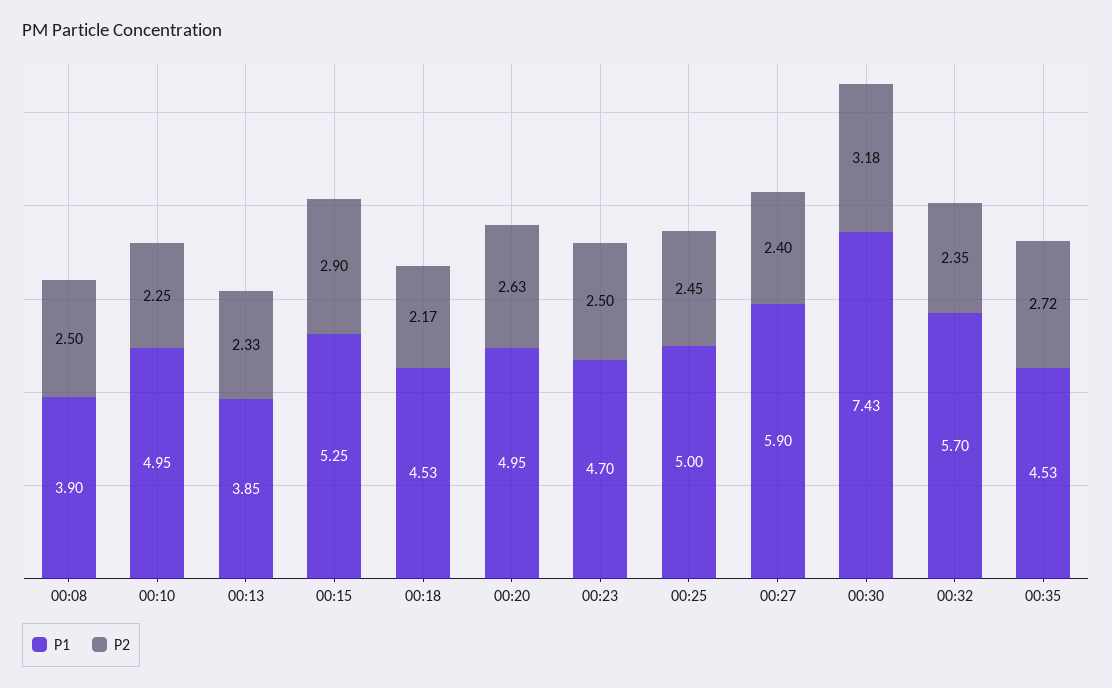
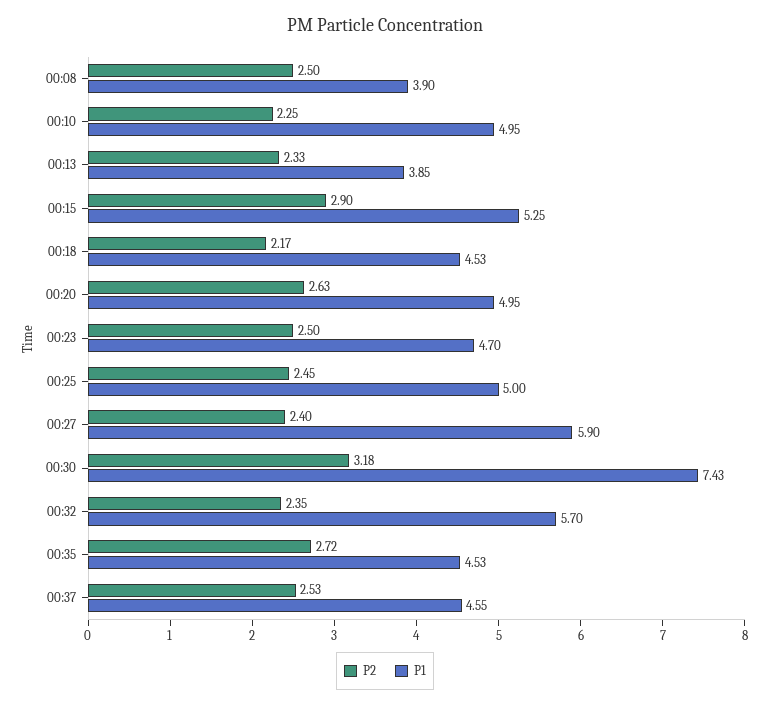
P2, 00:37: none -> 2.53
P1, 00:37: none -> 4.55

